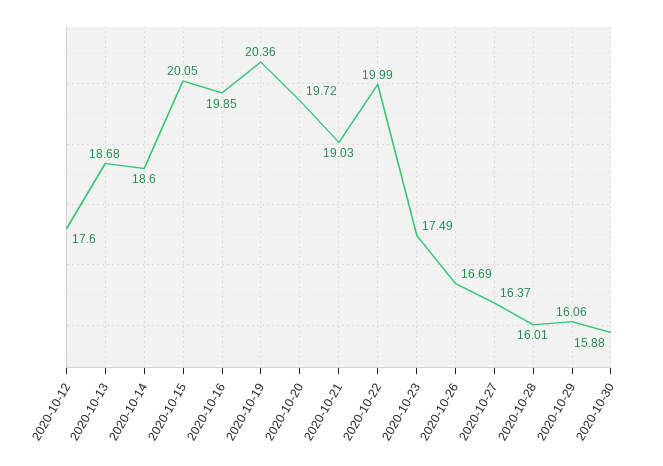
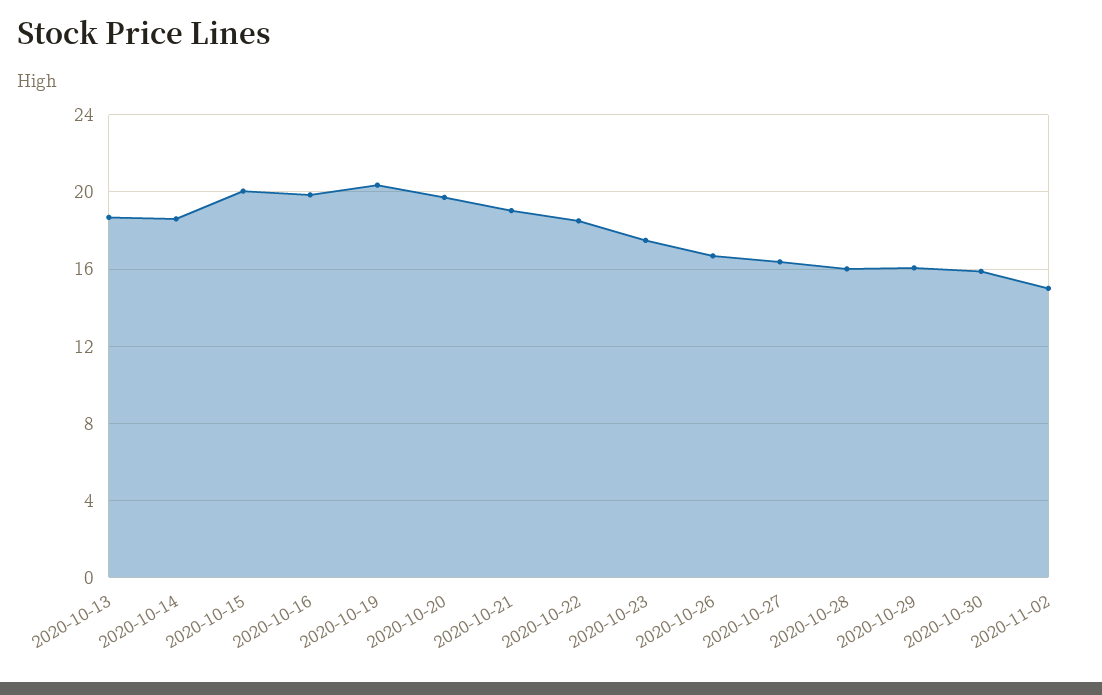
2020-10-12: 17.6 -> none
2020-10-22: 19.99 -> 18.5
2020-11-02: none -> 15

